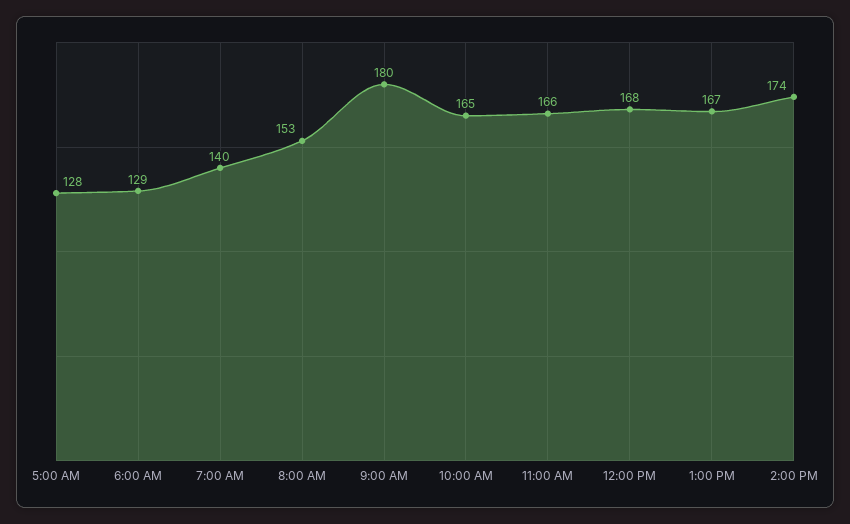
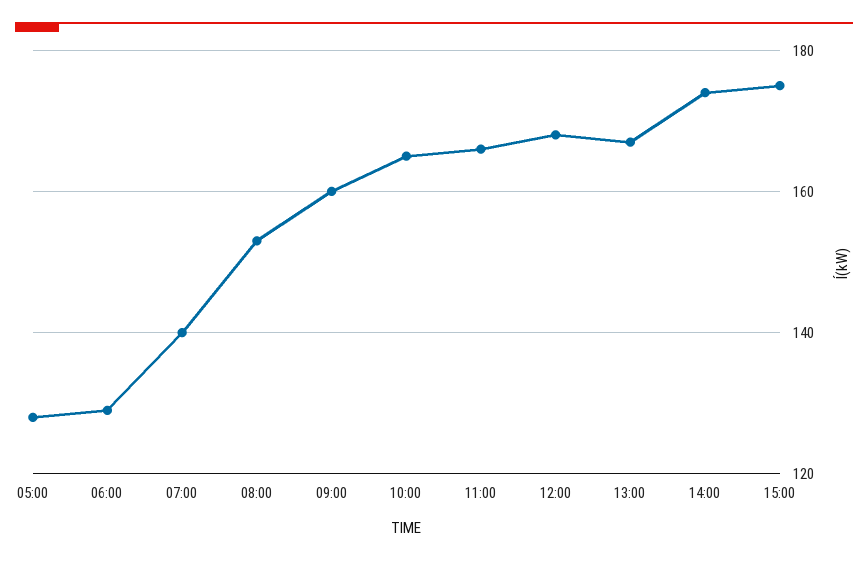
9:00 AM: 180 -> 160
15:00: none -> 175

